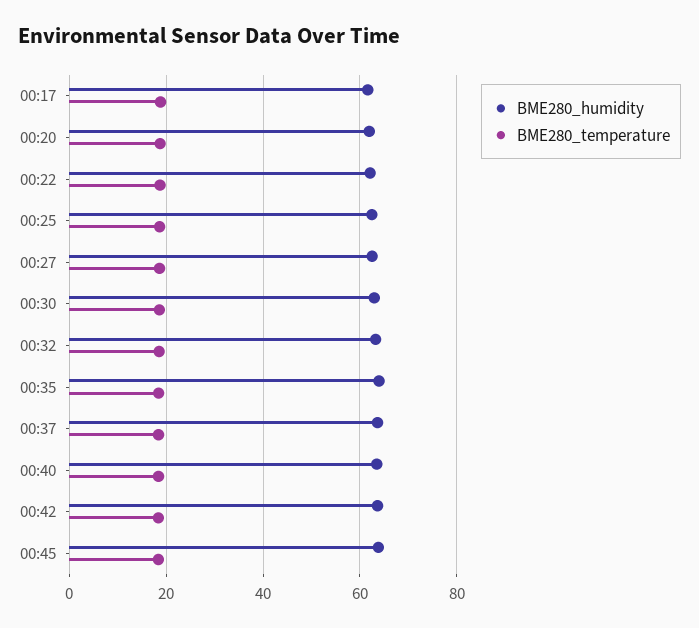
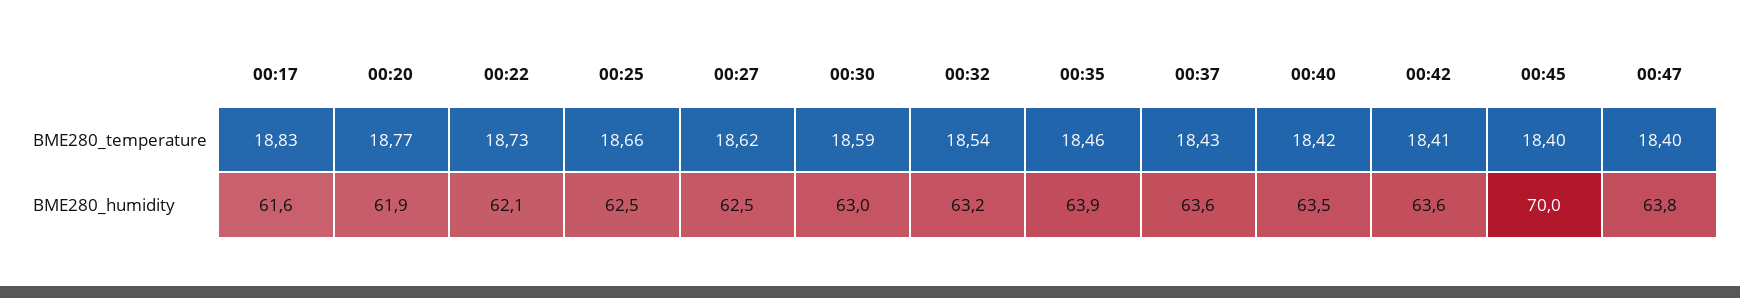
BME280_humidity, 00:45: 64 -> 70
BME280_temperature, 00:47: none -> 18.4
BME280_humidity, 00:47: none -> 63.8

